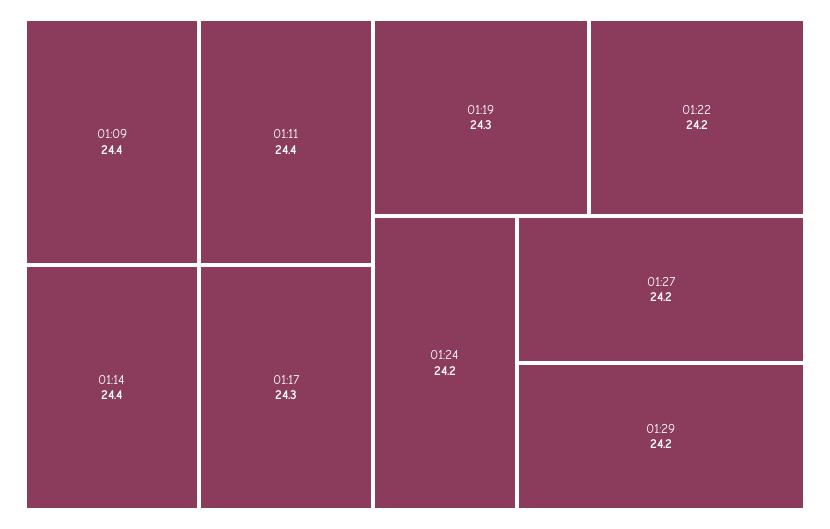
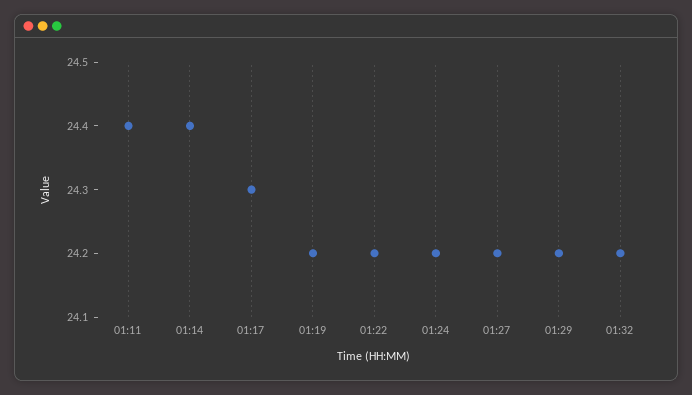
01:09: 24.4 -> none
01:19: 24.3 -> 24.2
01:32: none -> 24.2

